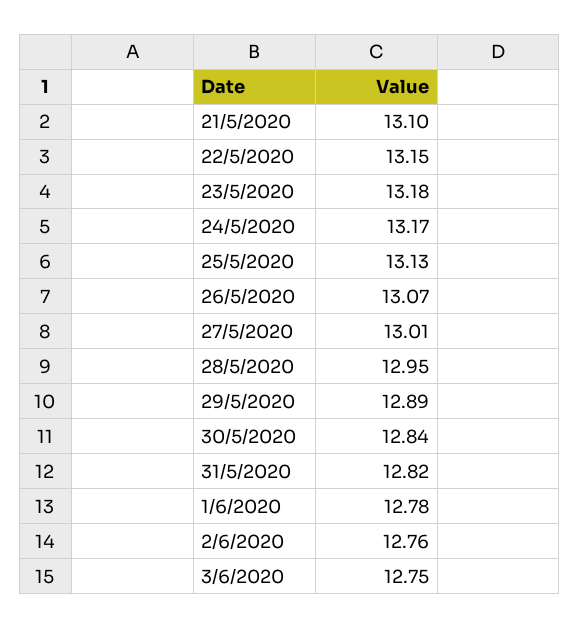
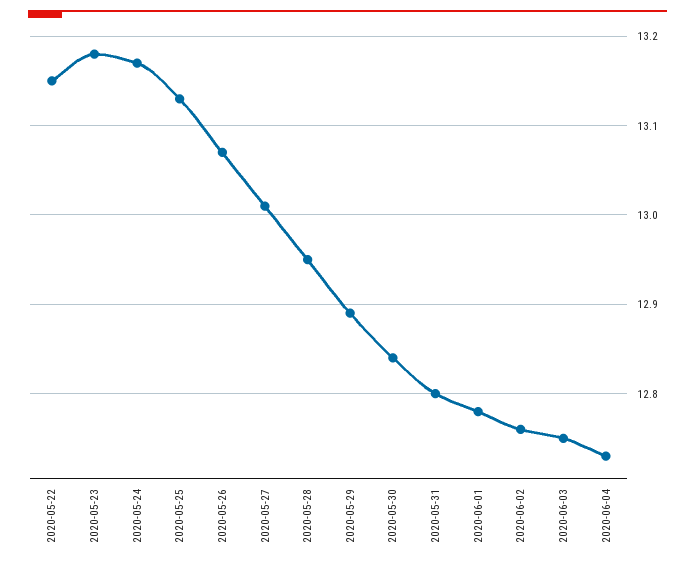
21/5/2020: 13.1 -> none
31/5/2020: 12.82 -> 12.8
2020-06-04: none -> 12.73

